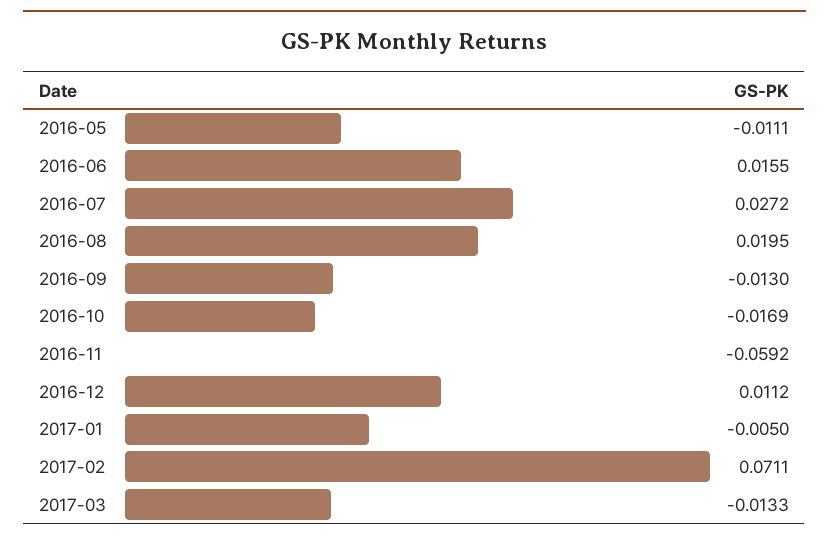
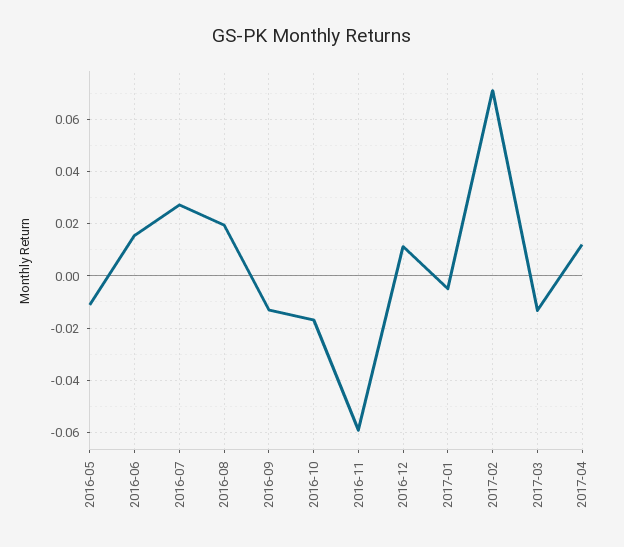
2017-04: none -> 0.0125

